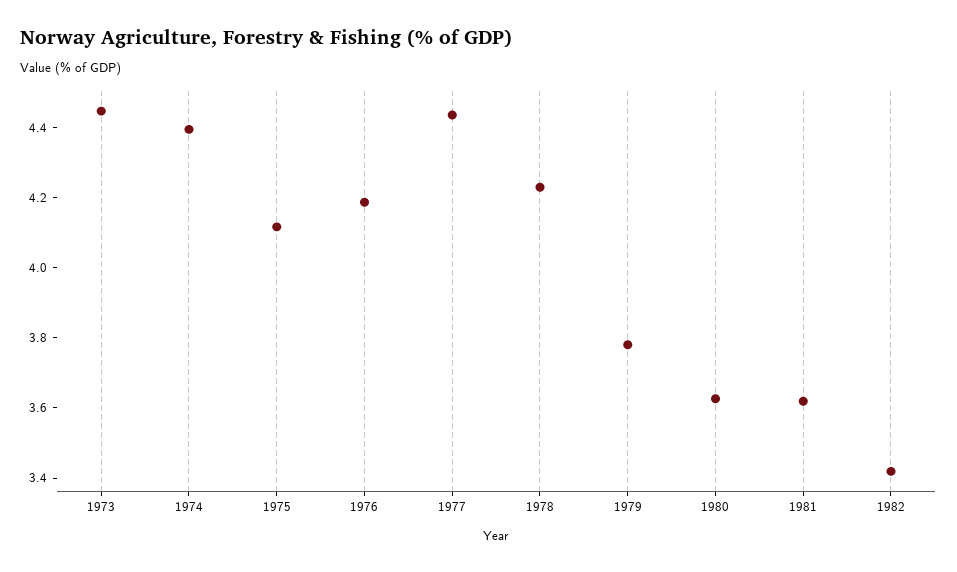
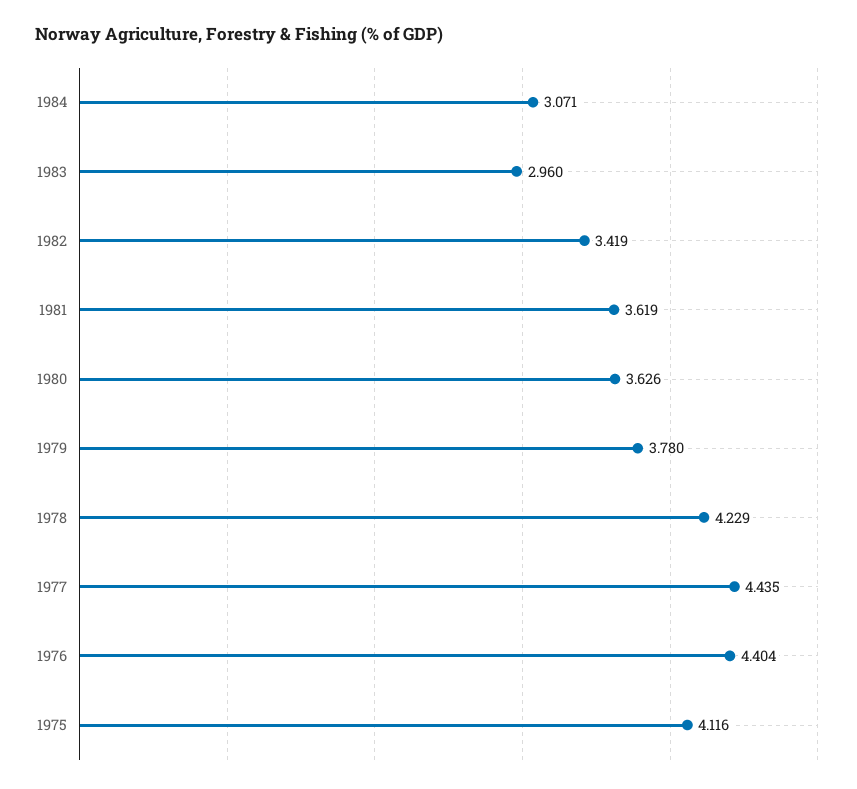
1973: 4.45 -> none
1974: 4.4 -> none
1976: 4.2 -> 4.404
1984: none -> 3.071
1983: none -> 2.96

